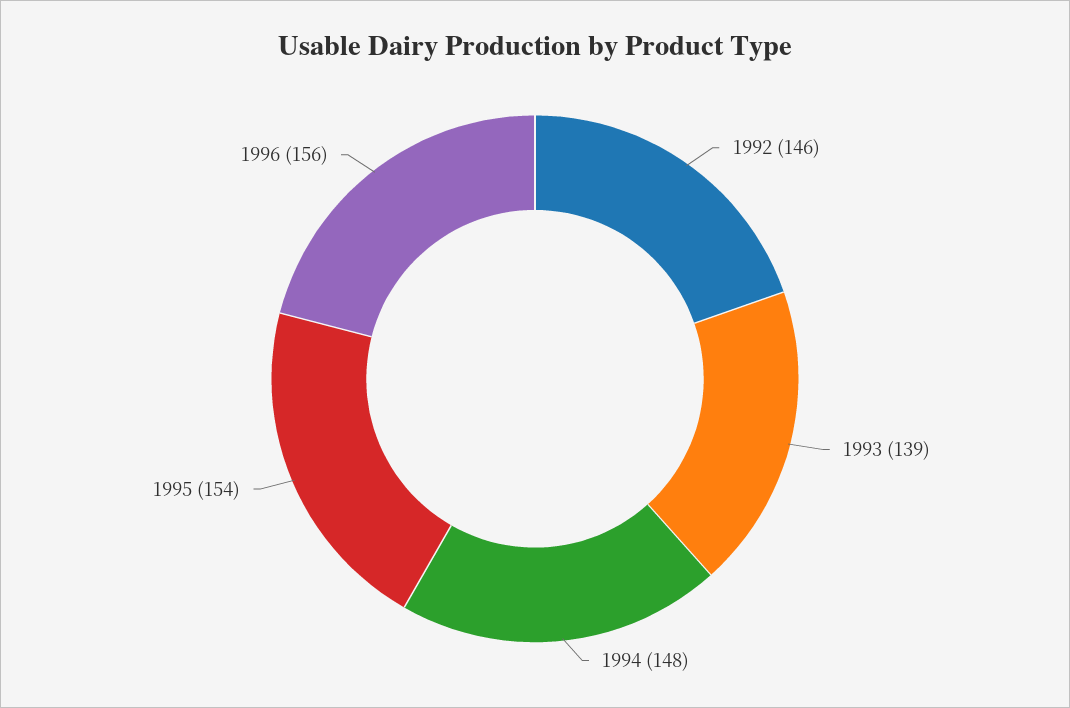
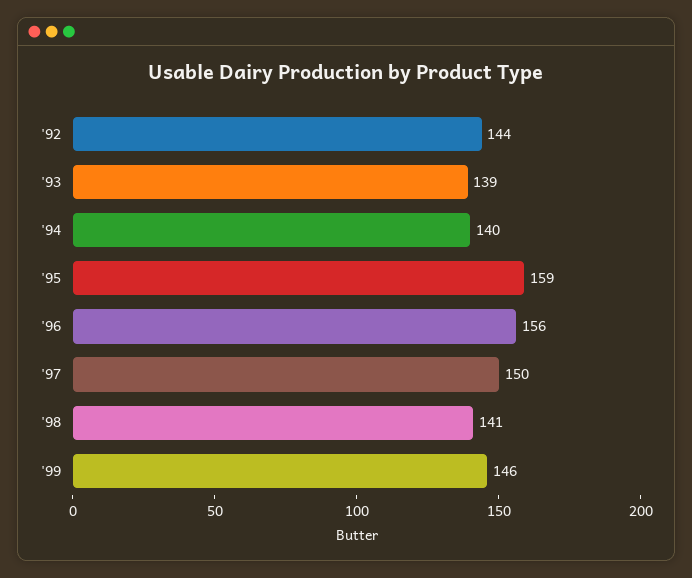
1992: 146 -> 144
1994: 148 -> 140
1995: 154 -> 159
'97: none -> 150
'98: none -> 141
'99: none -> 146

